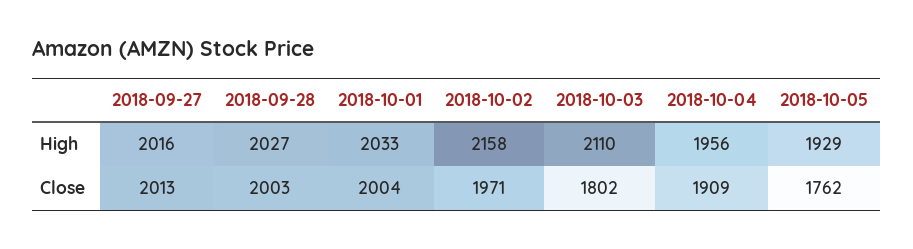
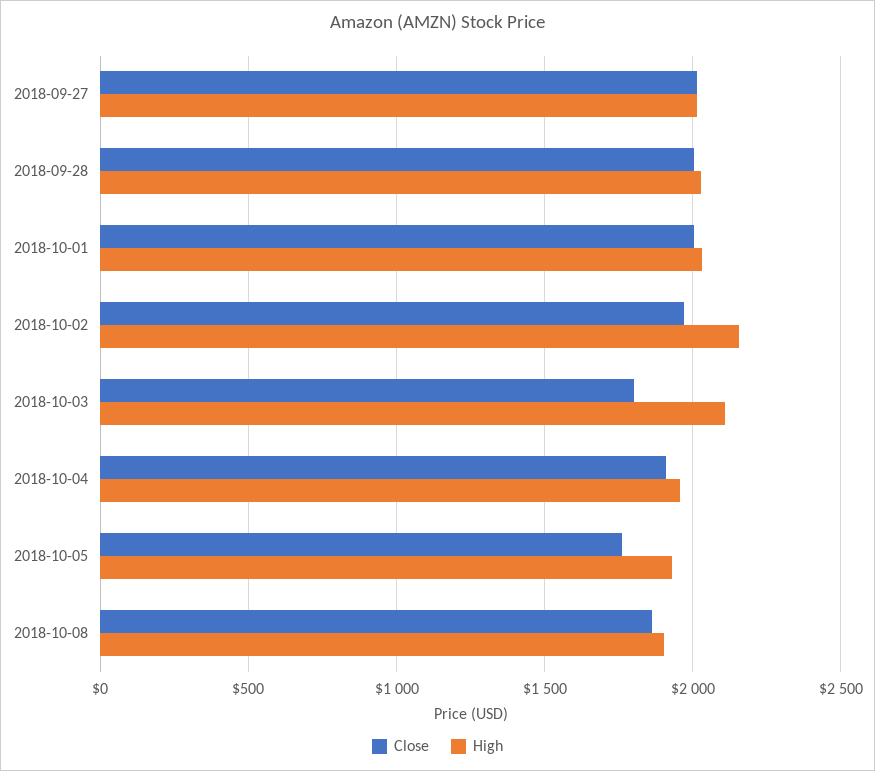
Close, 2018-10-08: none -> 1850
High, 2018-10-08: none -> 1900

